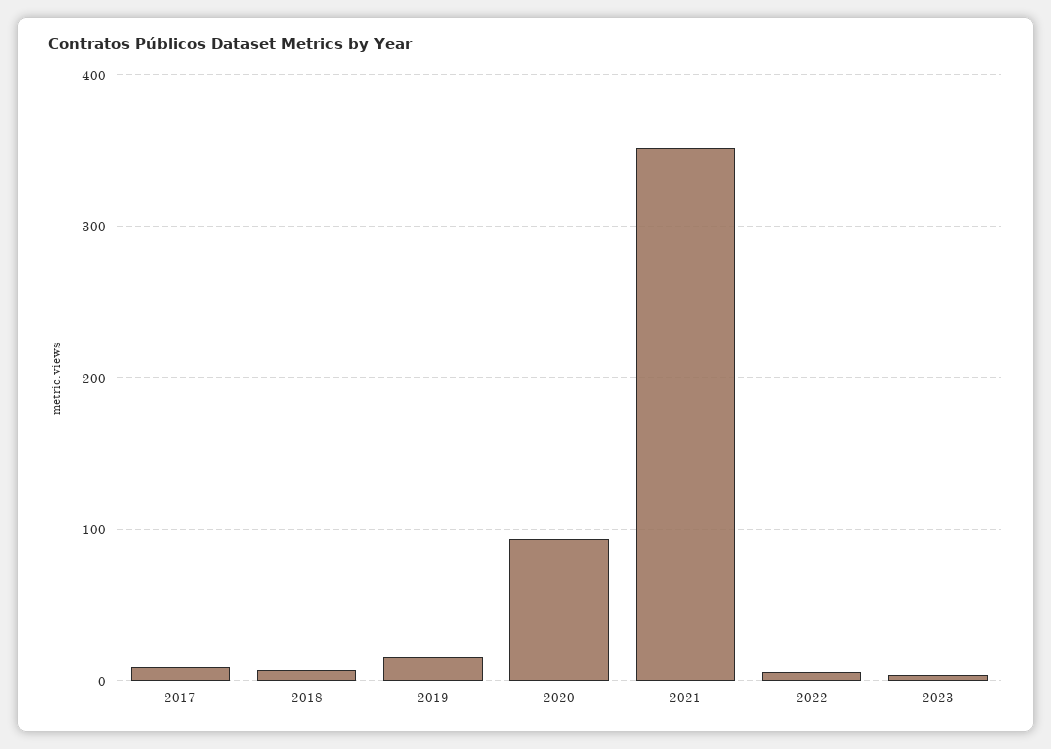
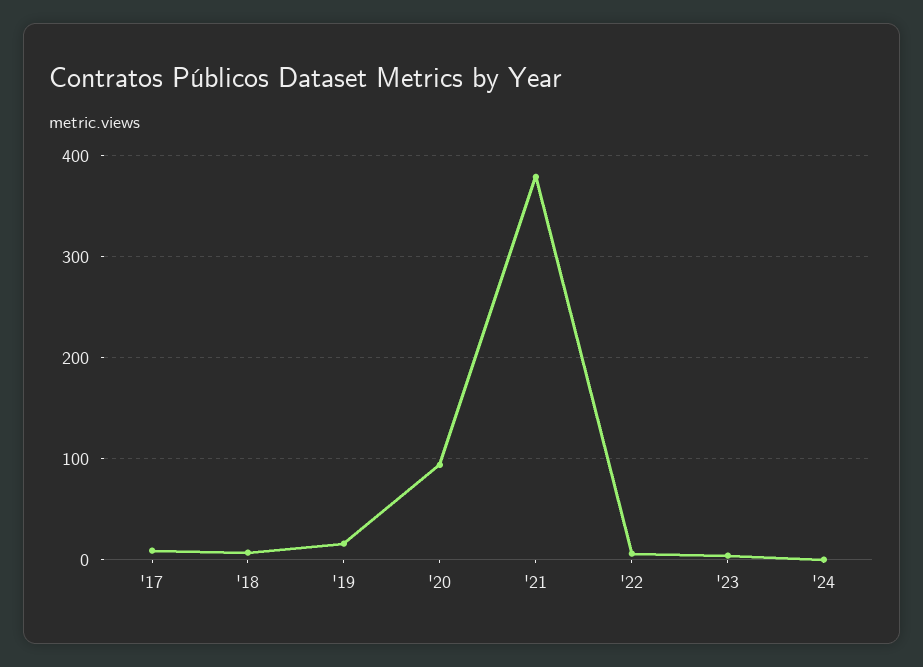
2021: 350 -> 380
'24: none -> 0

